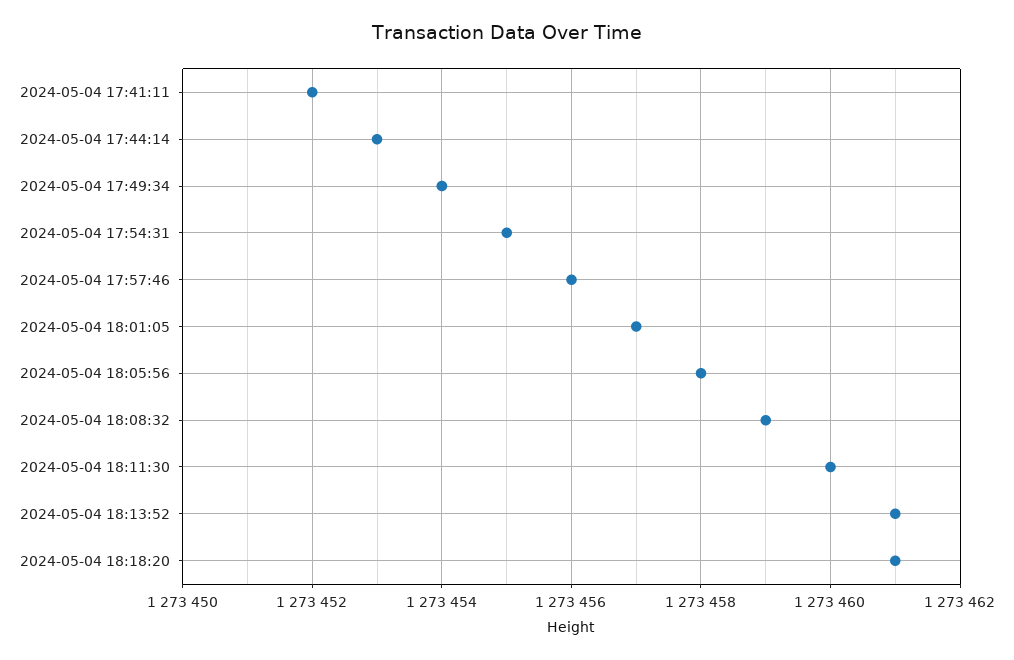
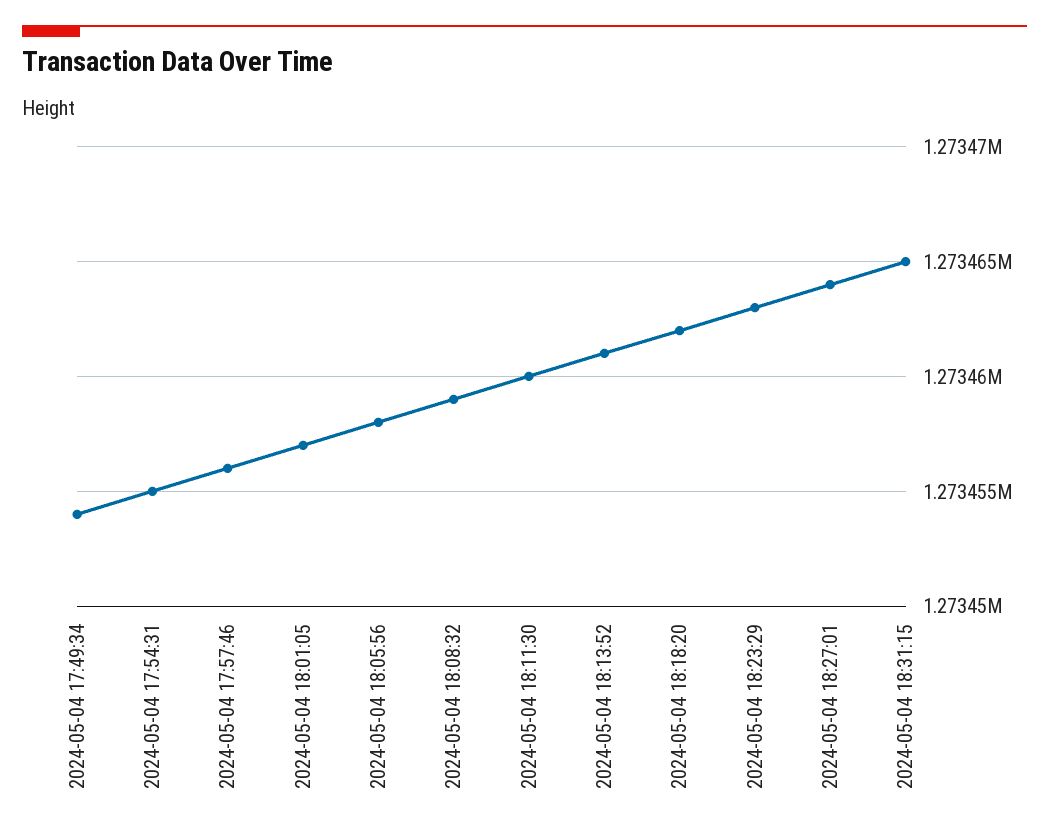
2024-05-04 17:41:11: 1273452 -> none
2024-05-04 17:44:14: 1273453 -> none
2024-05-04 18:18:20: 1273461 -> 1273462
2024-05-04 18:23:29: none -> 1273463
2024-05-04 18:27:01: none -> 1273464
2024-05-04 18:31:15: none -> 1273465

